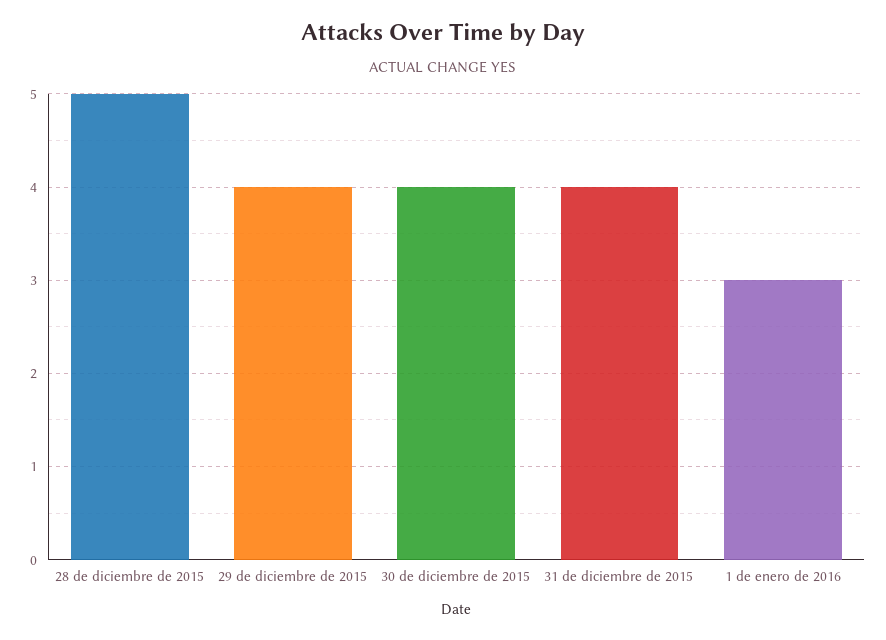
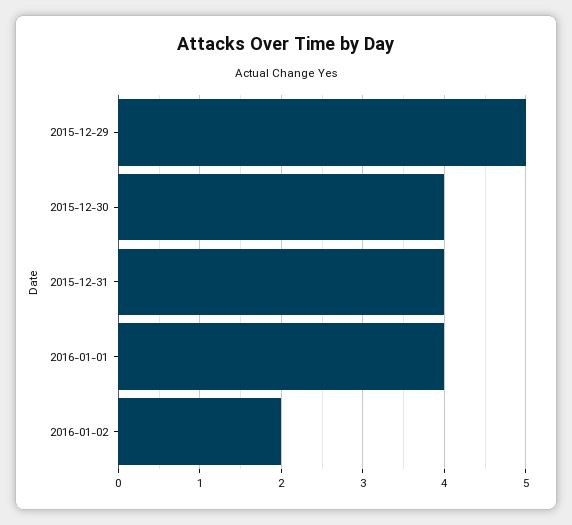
28 de diciembre de 2015: 5 -> none
29 de diciembre de 2015: 4 -> 5
1 de enero de 2016: 3 -> 4
2016-01-02: none -> 2

